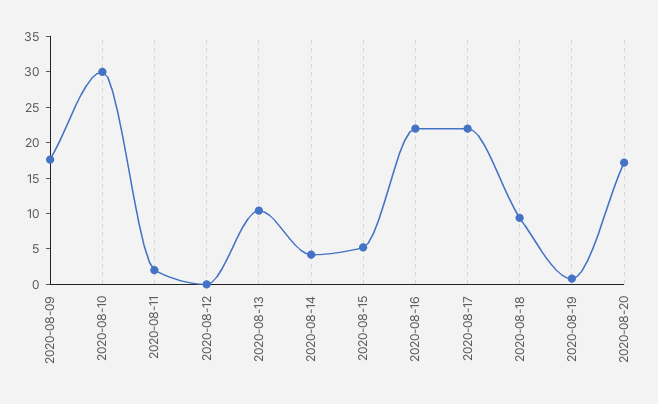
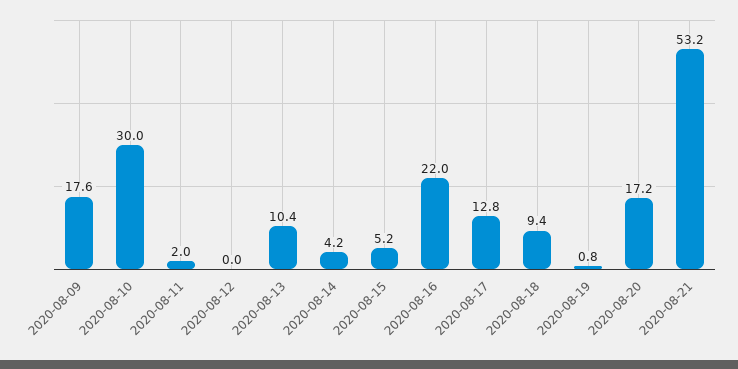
2020-08-17: 22.5 -> 12.8
2020-08-21: none -> 53.2

